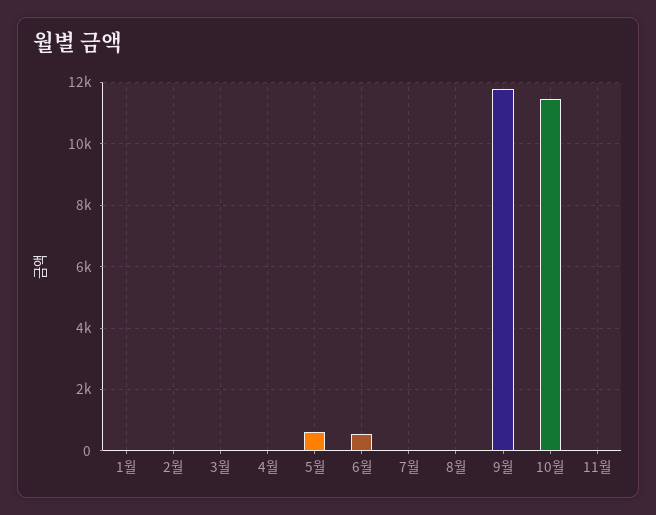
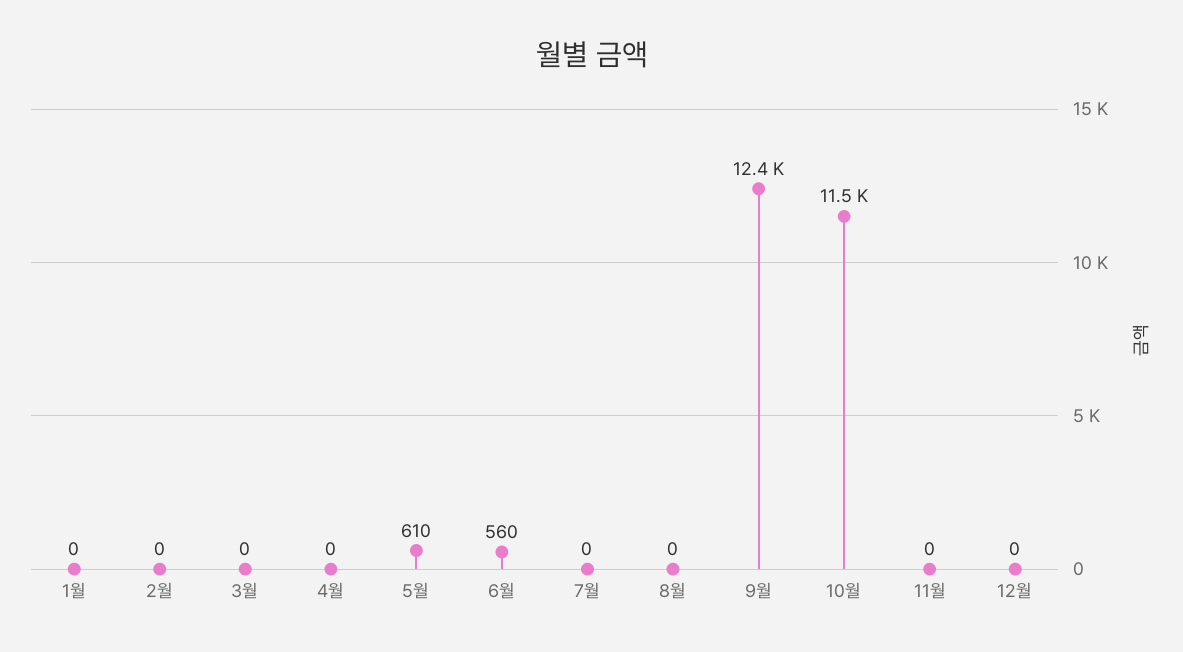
9월: 11800 -> 12400
12월: none -> 0

